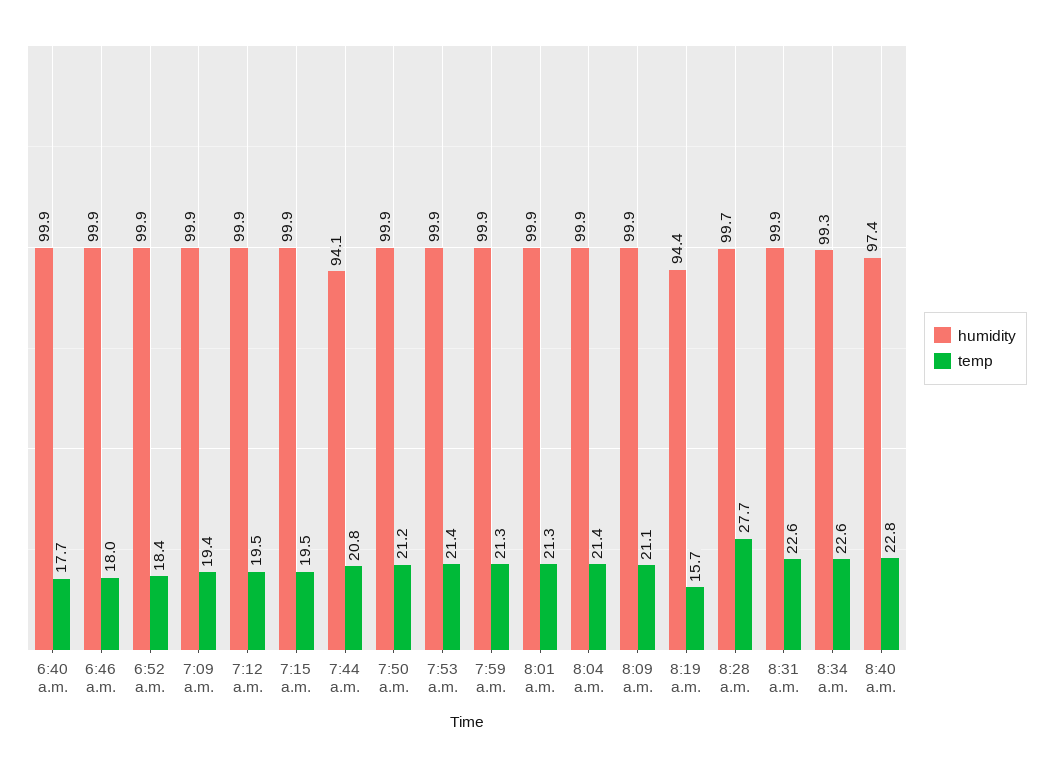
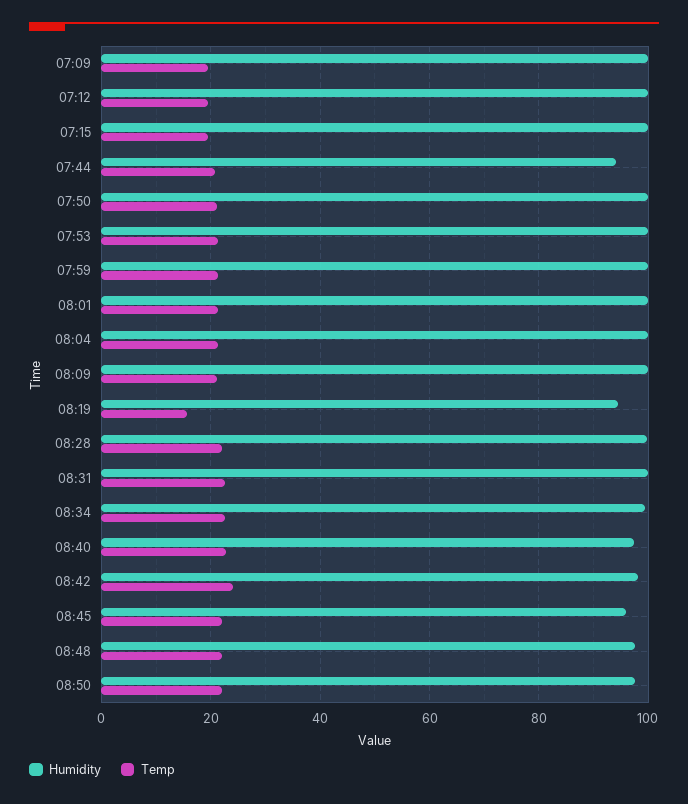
humidity, 6:40 a.m.: 99.9 -> none
temp, 6:40 a.m.: 17.7 -> none
humidity, 6:46 a.m.: 99.9 -> none
temp, 6:46 a.m.: 18 -> none
humidity, 6:52 a.m.: 99.9 -> none
temp, 6:52 a.m.: 18.4 -> none
temp, 8:28 a.m.: 27.7 -> 22
humidity, 08:42: none -> 98
temp, 08:42: none -> 24
humidity, 08:45: none -> 96
temp, 08:45: none -> 22
humidity, 08:48: none -> 98
temp, 08:48: none -> 22
humidity, 08:50: none -> 98
temp, 08:50: none -> 22

